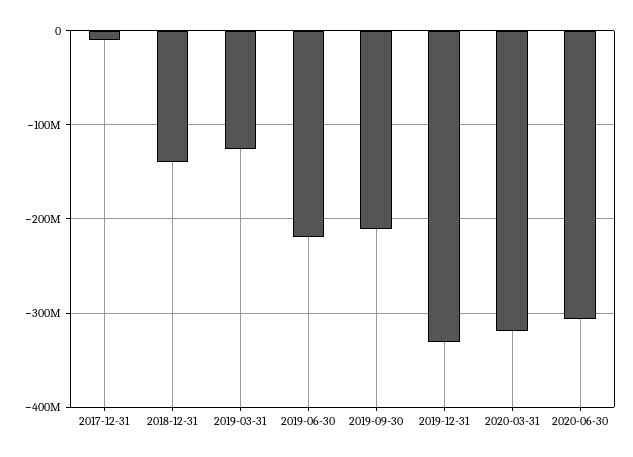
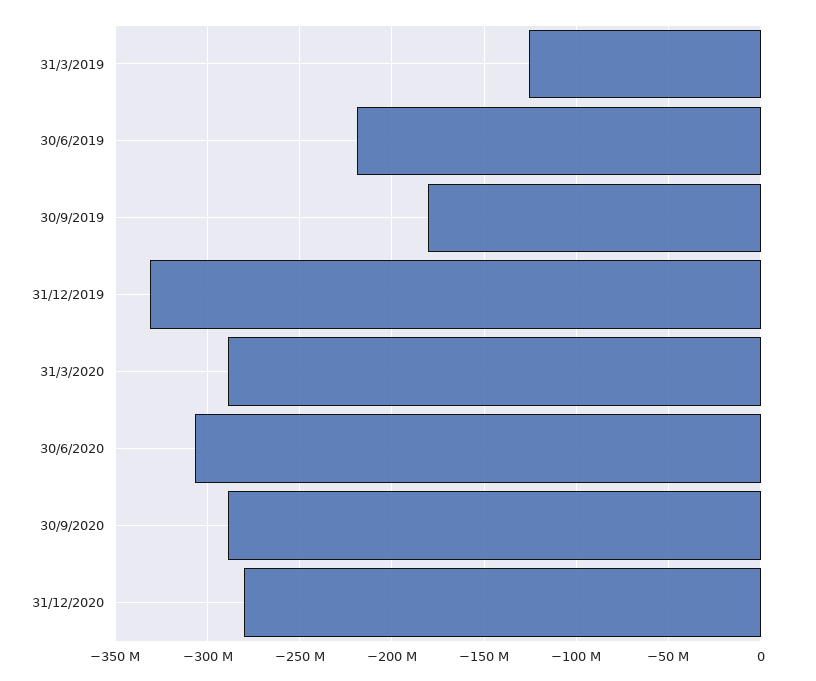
2017-12-31: -10000000 -> none
2018-12-31: -140000000 -> none
2019-09-30: -210000000 -> -180000000
2020-03-31: -320000000 -> -290000000
30/9/2020: none -> -290000000
31/12/2020: none -> -280000000

